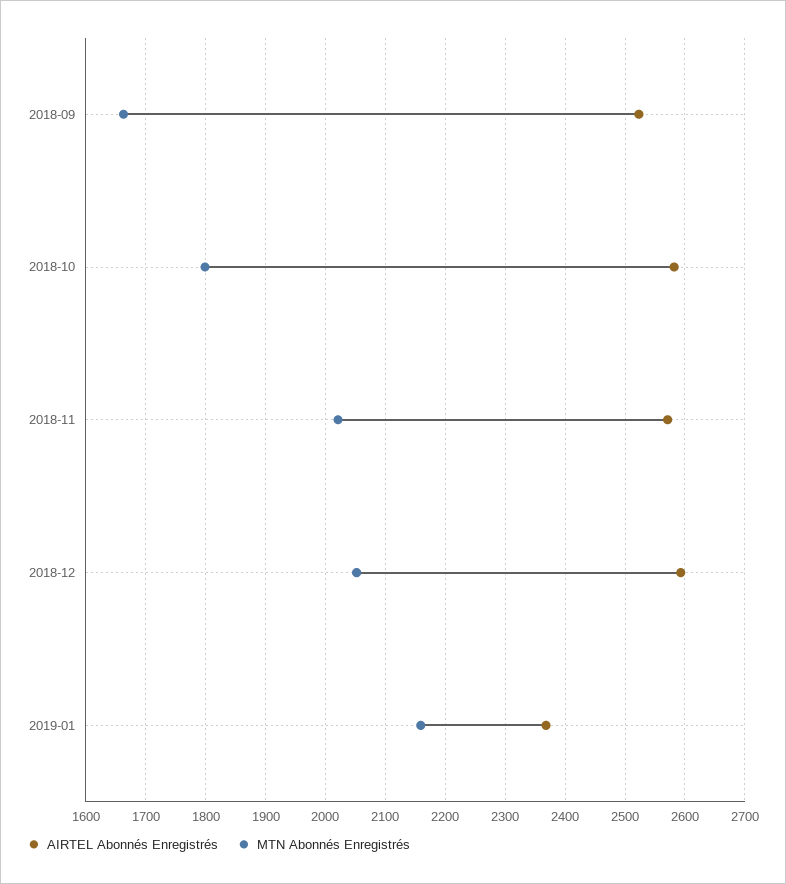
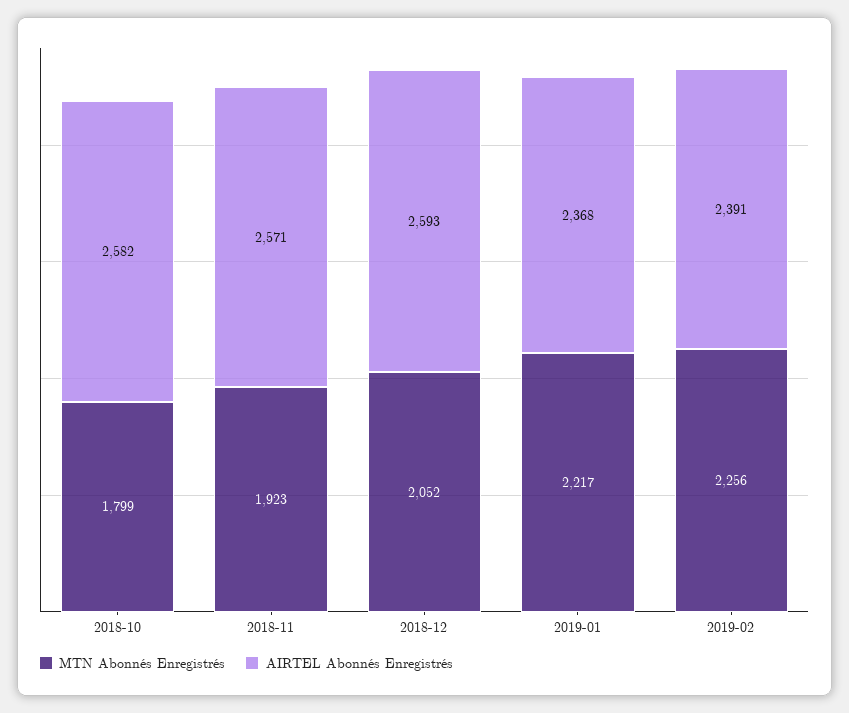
AIRTEL Abonnés Enregistrés, 2018-09: 2520 -> none
MTN Abonnés Enregistrés, 2018-09: 1660 -> none
MTN Abonnés Enregistrés, 2018-11: 2020 -> 1923
MTN Abonnés Enregistrés, 2019-01: 2160 -> 2217
MTN Abonnés Enregistrés, 2019-02: none -> 2256
AIRTEL Abonnés Enregistrés, 2019-02: none -> 2391

